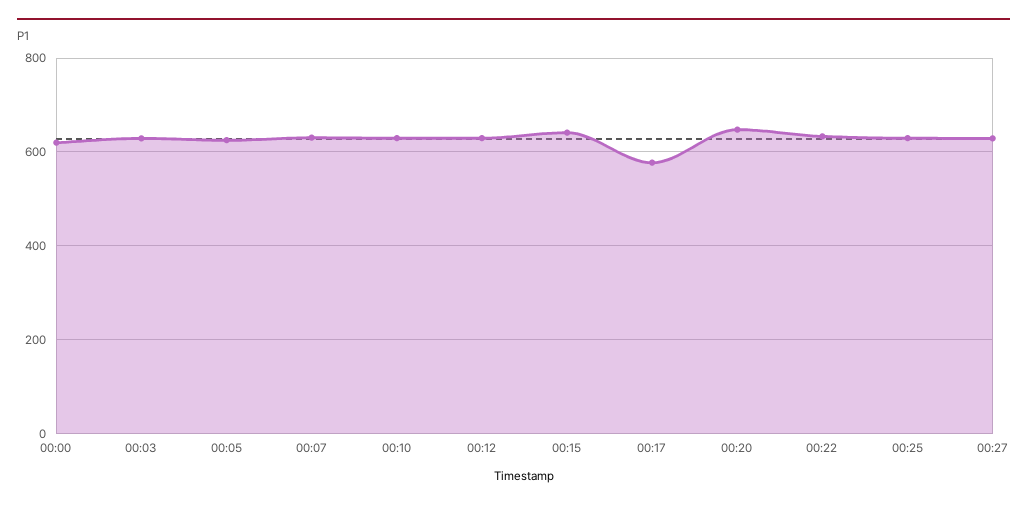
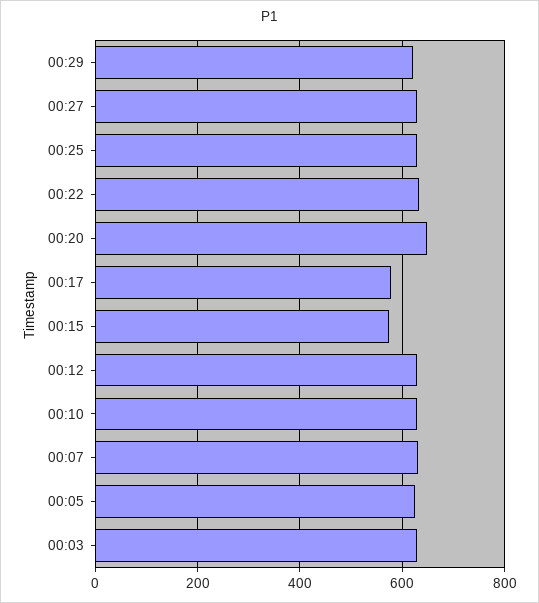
00:00: 620 -> none
00:15: 640 -> 580
00:29: none -> 620

